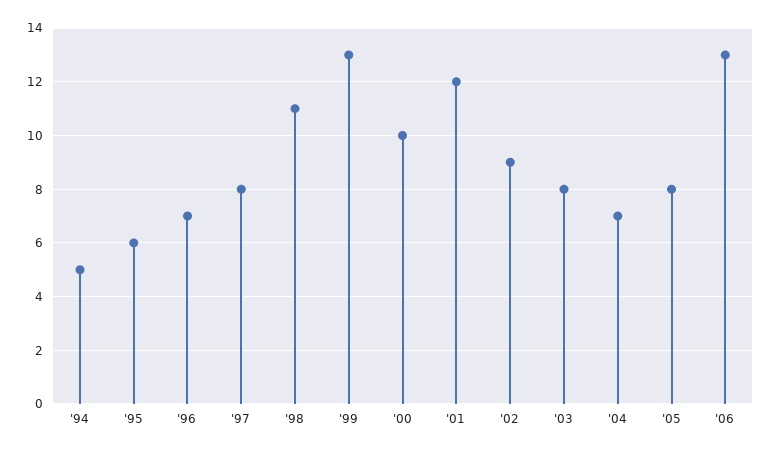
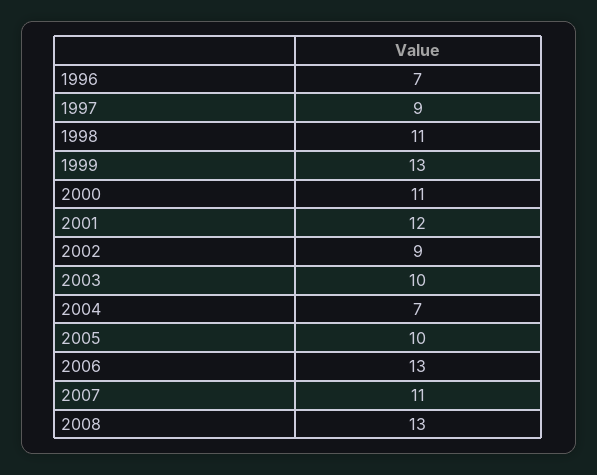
'94: 5 -> none
'95: 6 -> none
'97: 8 -> 9
'00: 10 -> 11
'03: 8 -> 10
'05: 8 -> 10
2007: none -> 11
2008: none -> 13

